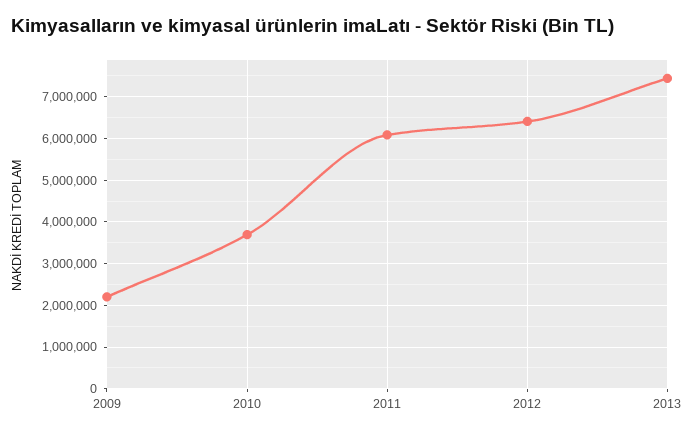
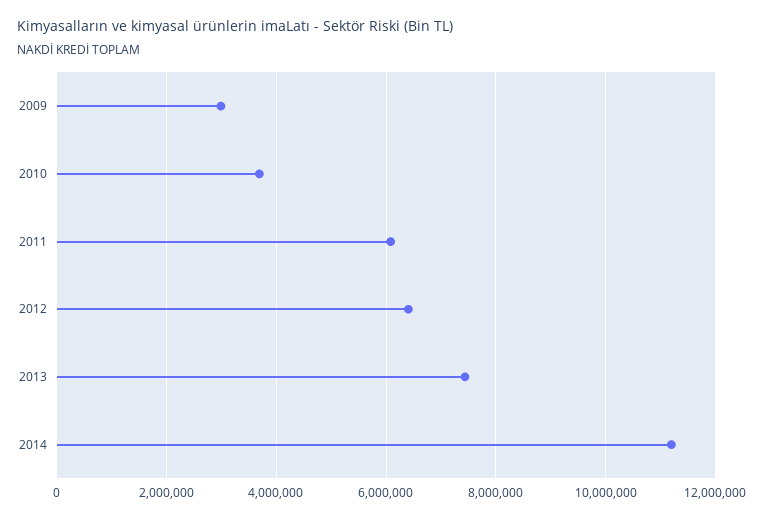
2009: 2200000 -> 3000000
2014: none -> 11200000

